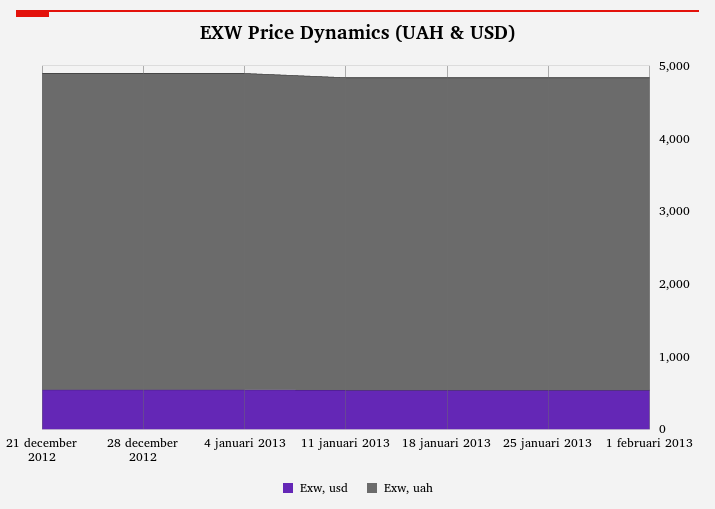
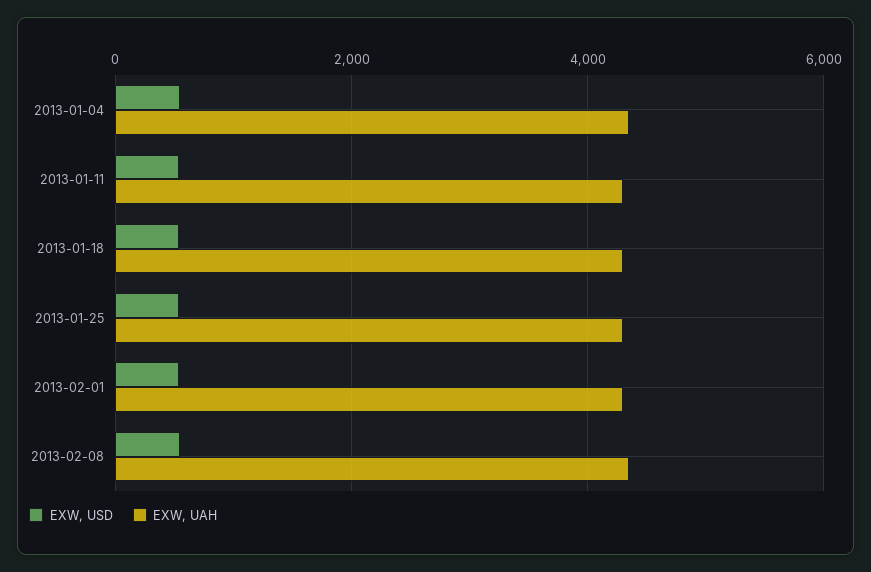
Exw, usd, 21 december 2012: 600 -> none
Exw, uah, 21 december 2012: 4400 -> none
Exw, usd, 28 december 2012: 600 -> none
Exw, uah, 28 december 2012: 4400 -> none
Exw, usd, 2013-02-08: none -> 600
Exw, uah, 2013-02-08: none -> 4400

